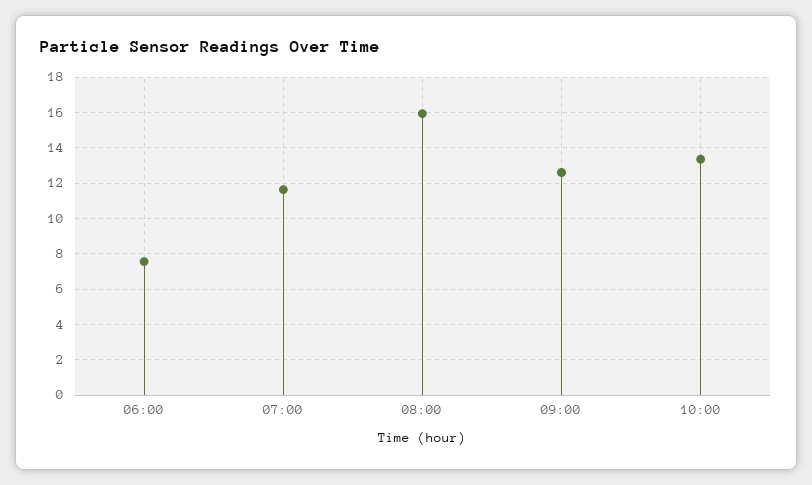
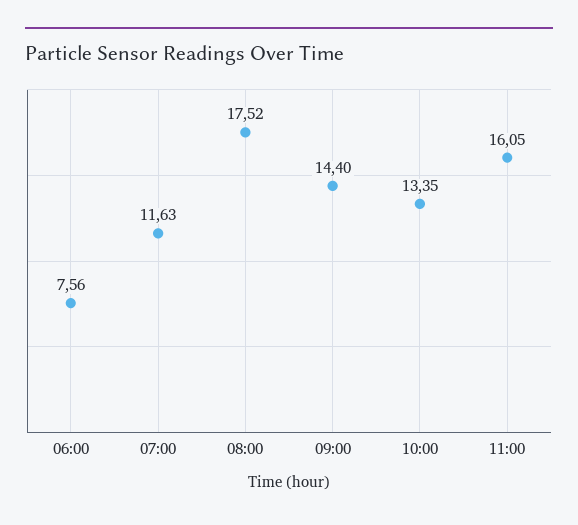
08:00: 16 -> 17.52
09:00: 12.5 -> 14.4
11:00: none -> 16.05

